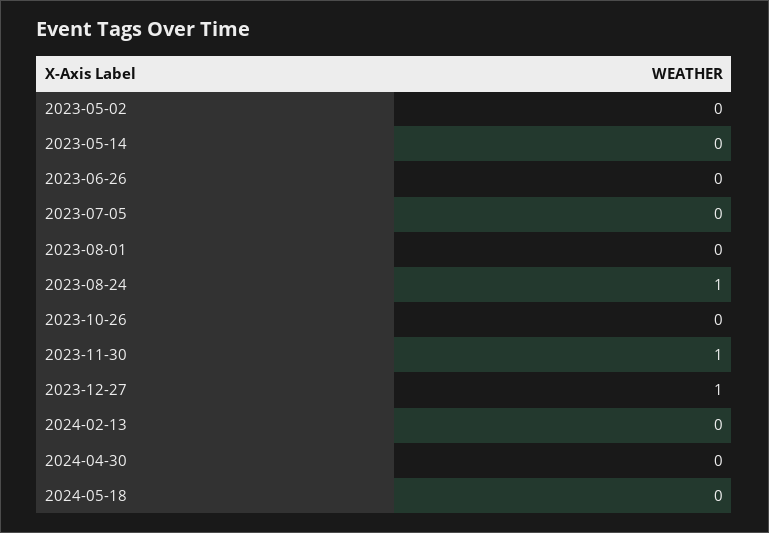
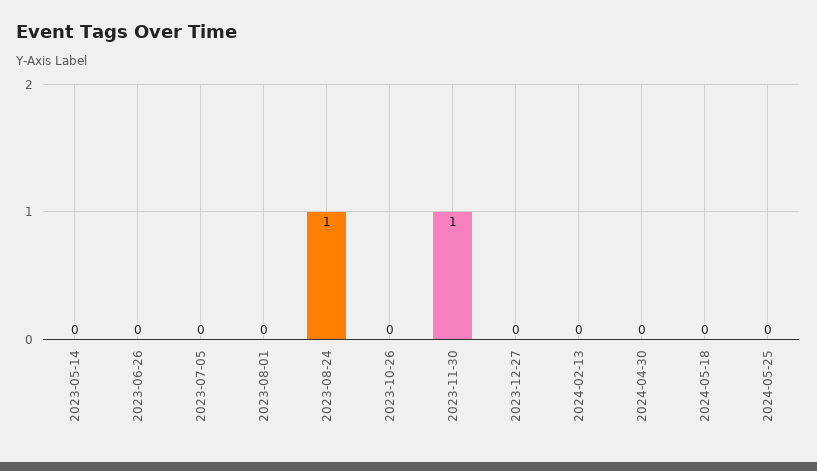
2023-05-02: 0 -> none
2023-12-27: 1 -> 0
2024-05-25: none -> 0

